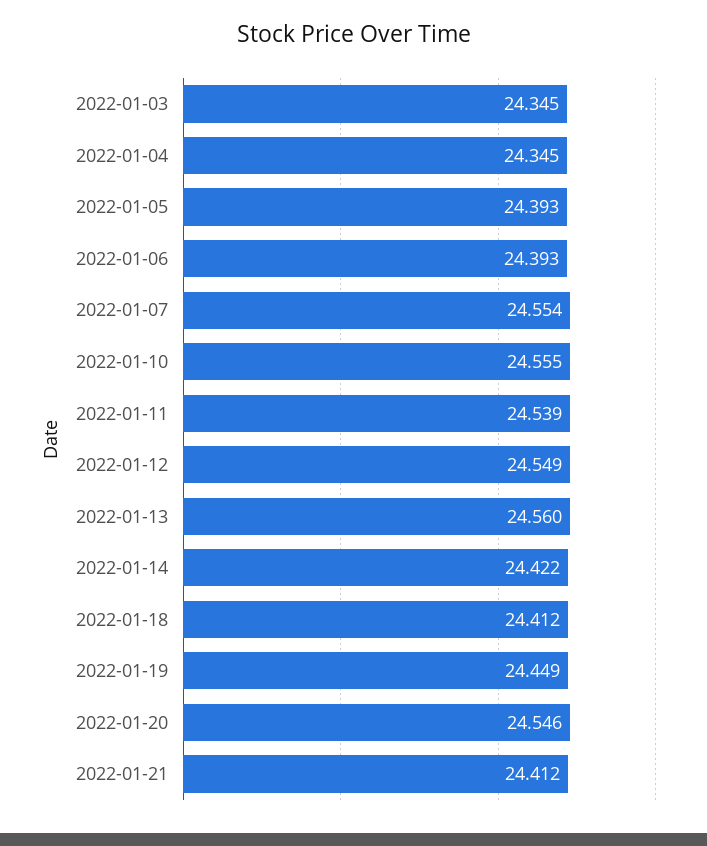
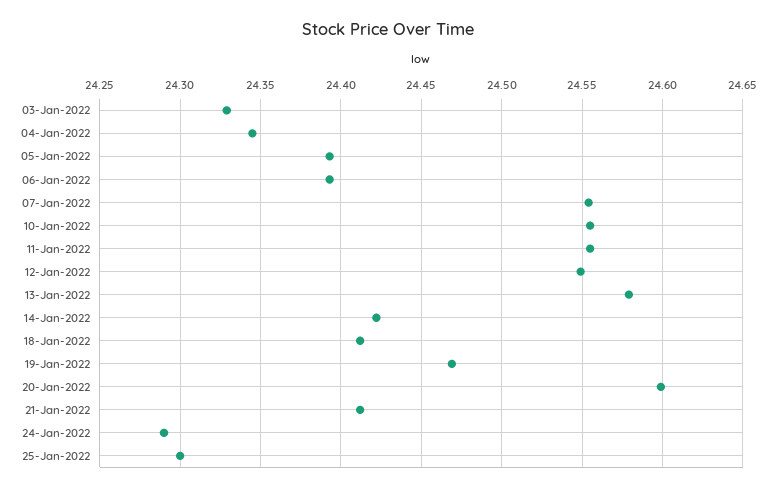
2022-01-03: 24.345 -> 24.33
2022-01-11: 24.539 -> 24.555
2022-01-13: 24.56 -> 24.58
2022-01-19: 24.449 -> 24.47
2022-01-20: 24.546 -> 24.6
24-Jan-2022: none -> 24.29
25-Jan-2022: none -> 24.3

